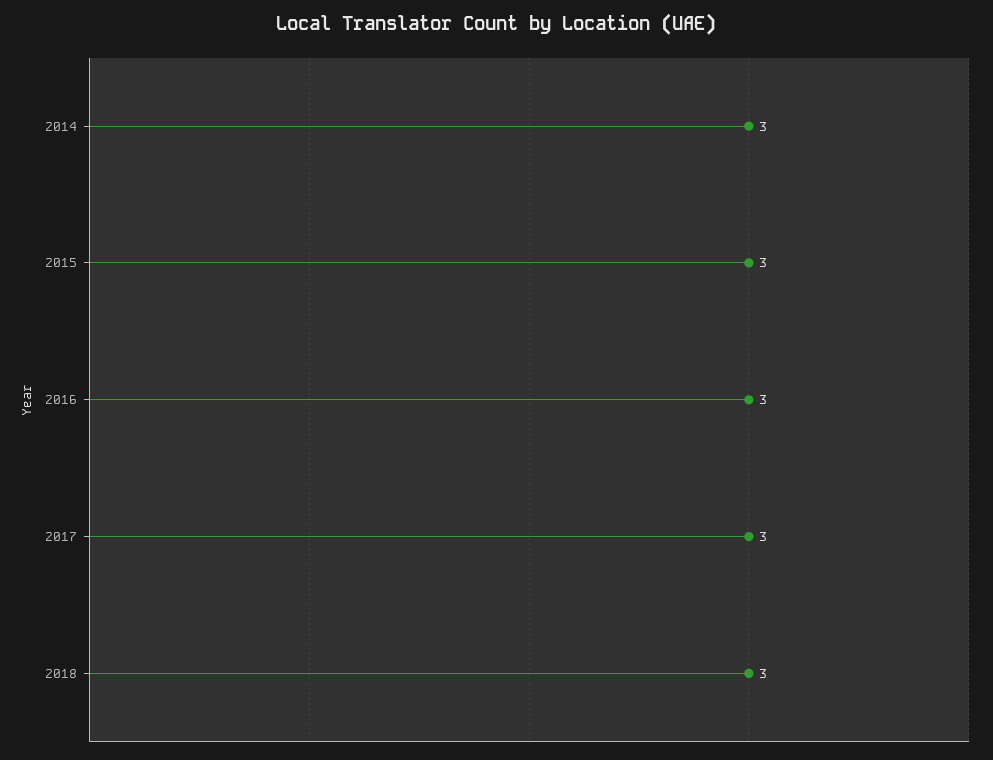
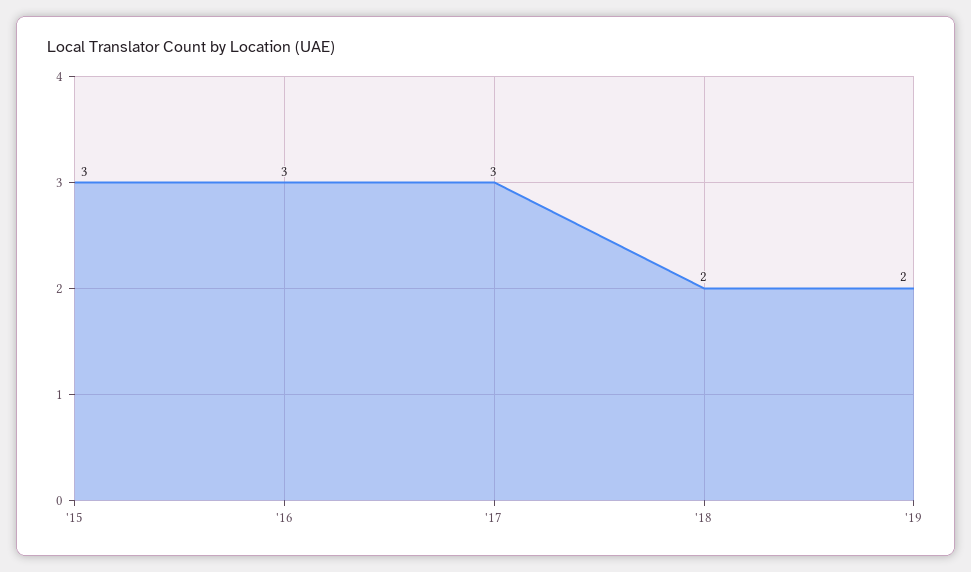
2014: 3 -> none
2018: 3 -> 2
'19: none -> 2

